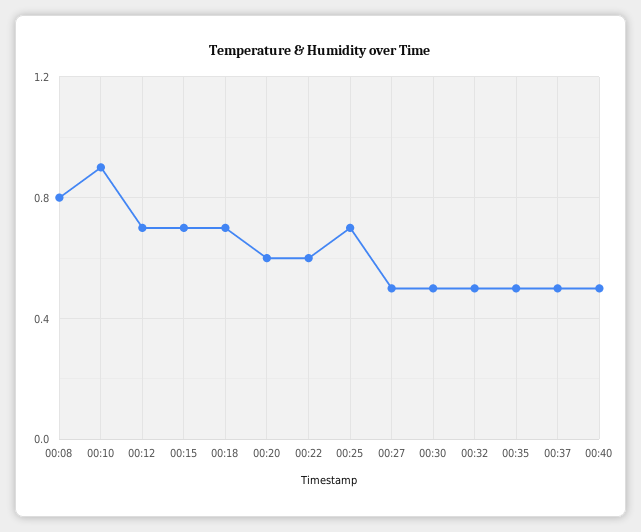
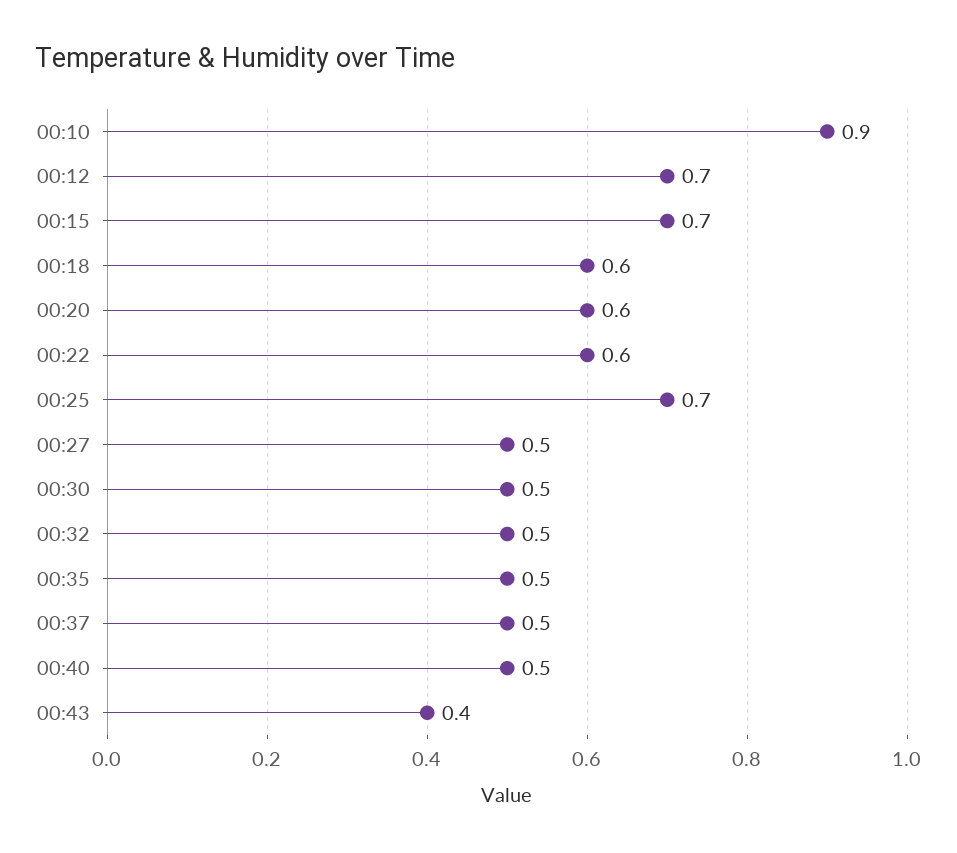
00:08: 0.8 -> none
00:18: 0.7 -> 0.6
00:43: none -> 0.4

